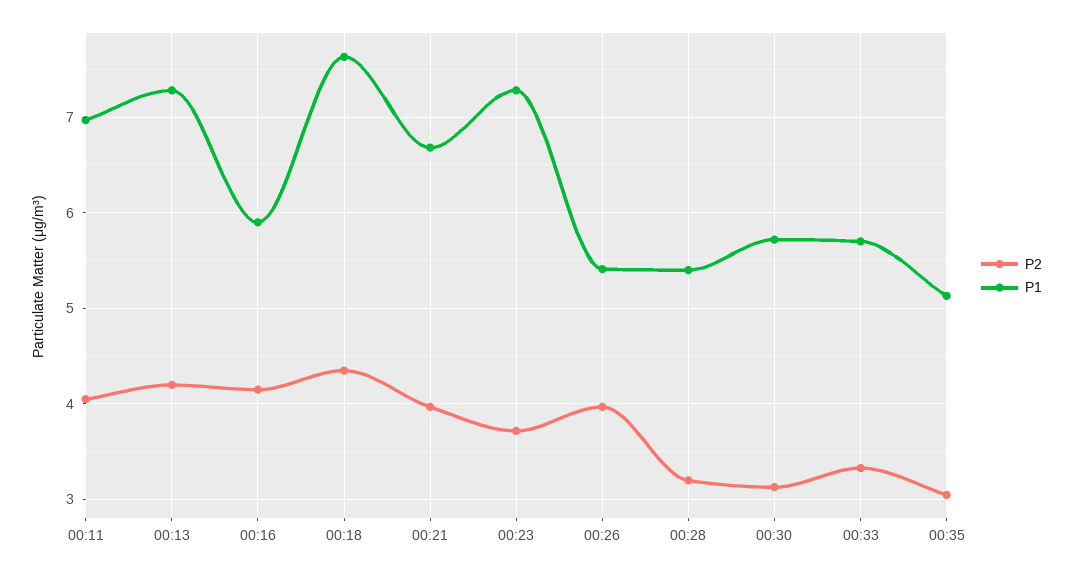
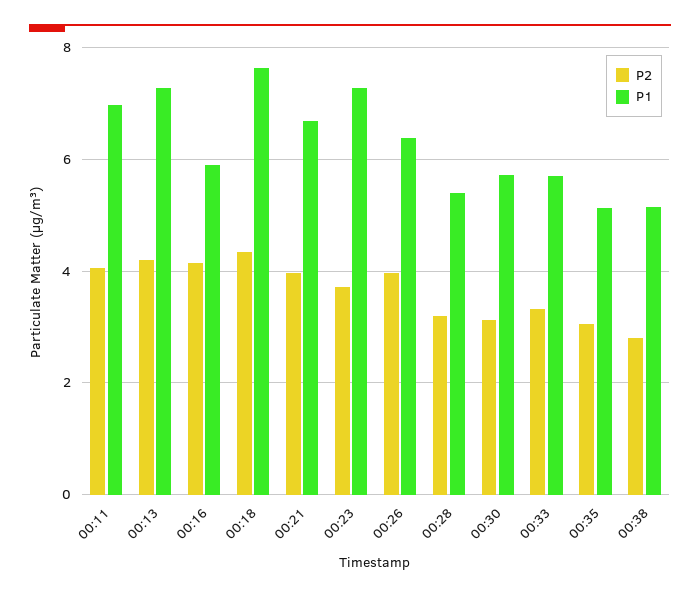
P1, 00:26: 5.4 -> 6.4
P2, 00:38: none -> 2.8
P1, 00:38: none -> 5.2

